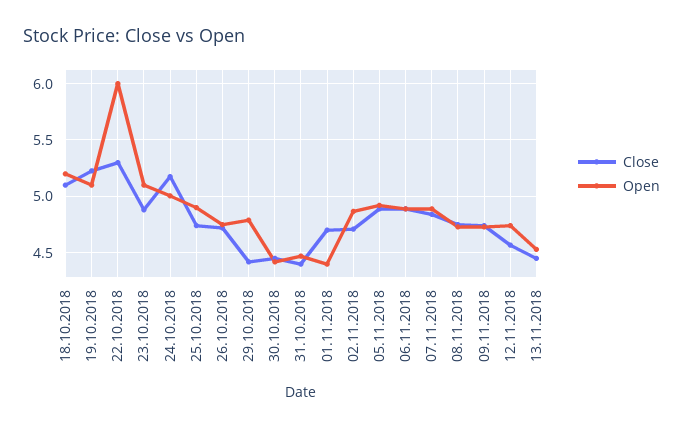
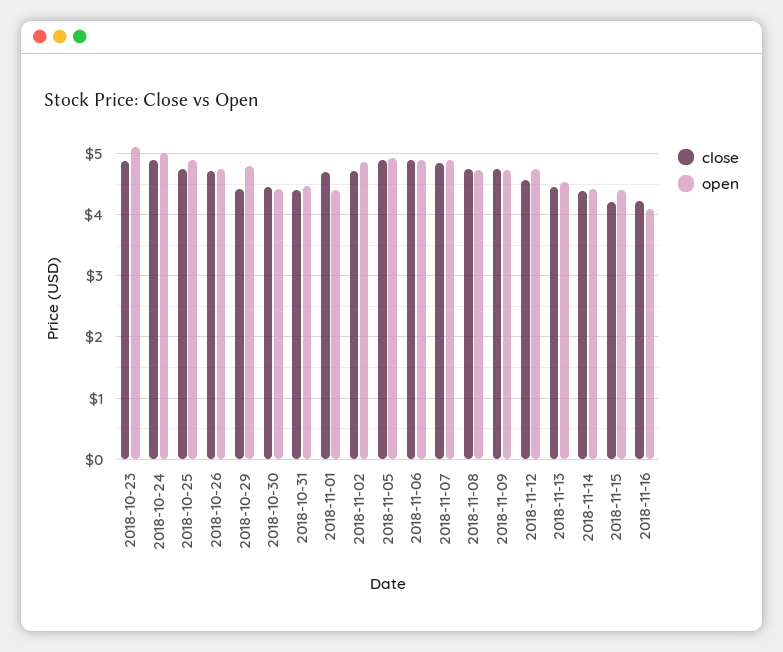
Close, 18.10.2018: 5.1 -> none
Open, 18.10.2018: 5.2 -> none
Close, 19.10.2018: 5.2 -> none
Open, 19.10.2018: 5.1 -> none
Close, 22.10.2018: 5.3 -> none
Open, 22.10.2018: 6 -> none
Close, 24.10.2018: 5.2 -> 4.9
Close, 2018-11-14: none -> 4.4
Open, 2018-11-14: none -> 4.4
Close, 2018-11-15: none -> 4.2
Open, 2018-11-15: none -> 4.4
Close, 2018-11-16: none -> 4.2
Open, 2018-11-16: none -> 4.1

